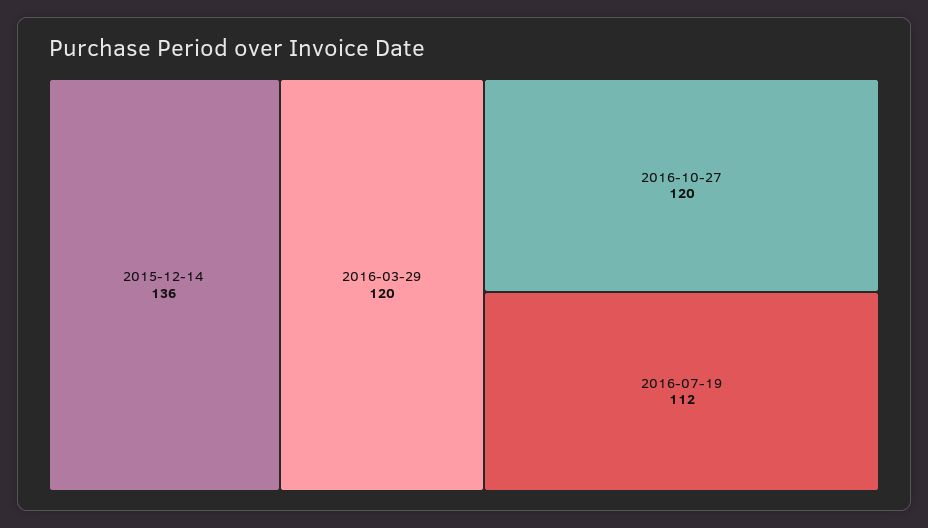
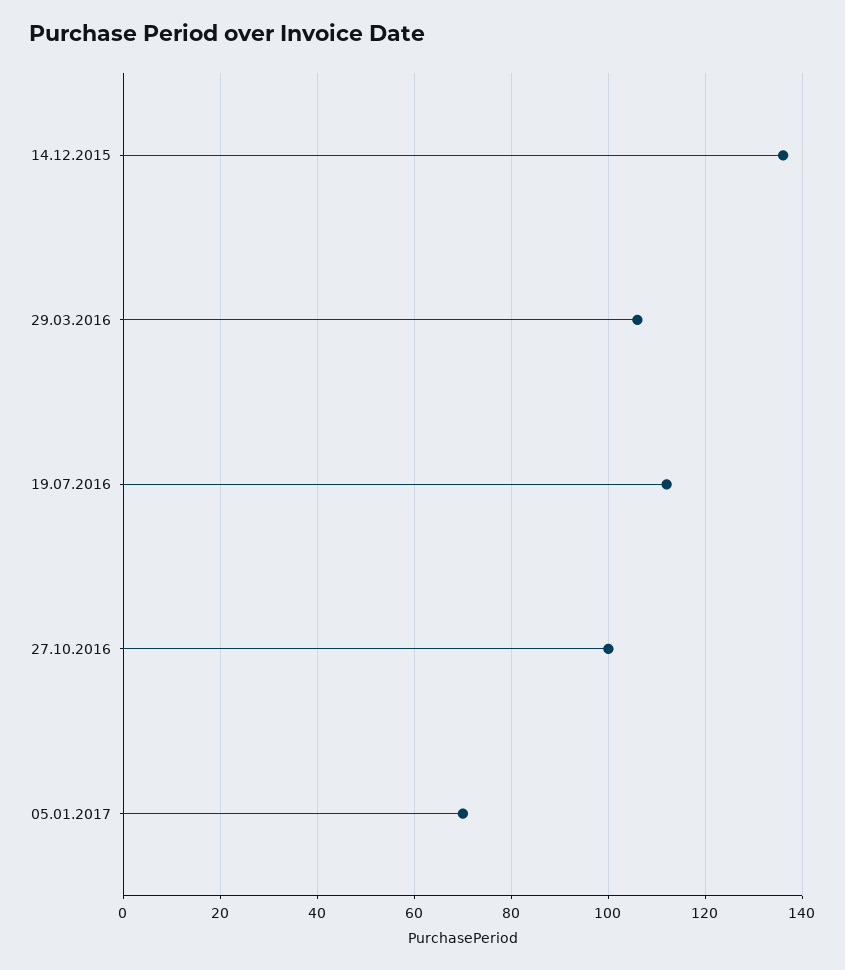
2016-03-29: 120 -> 105
2016-10-27: 120 -> 100
05.01.2017: none -> 70

